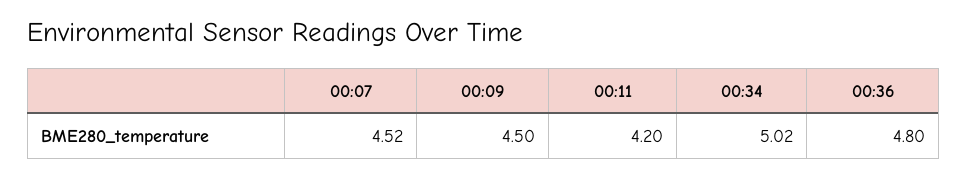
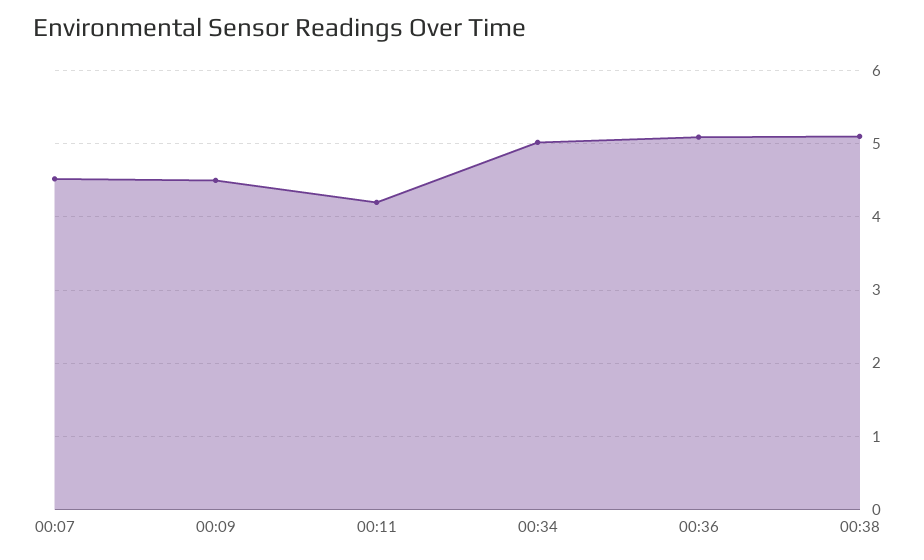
00:36: 4.8 -> 5.1
00:38: none -> 5.1

